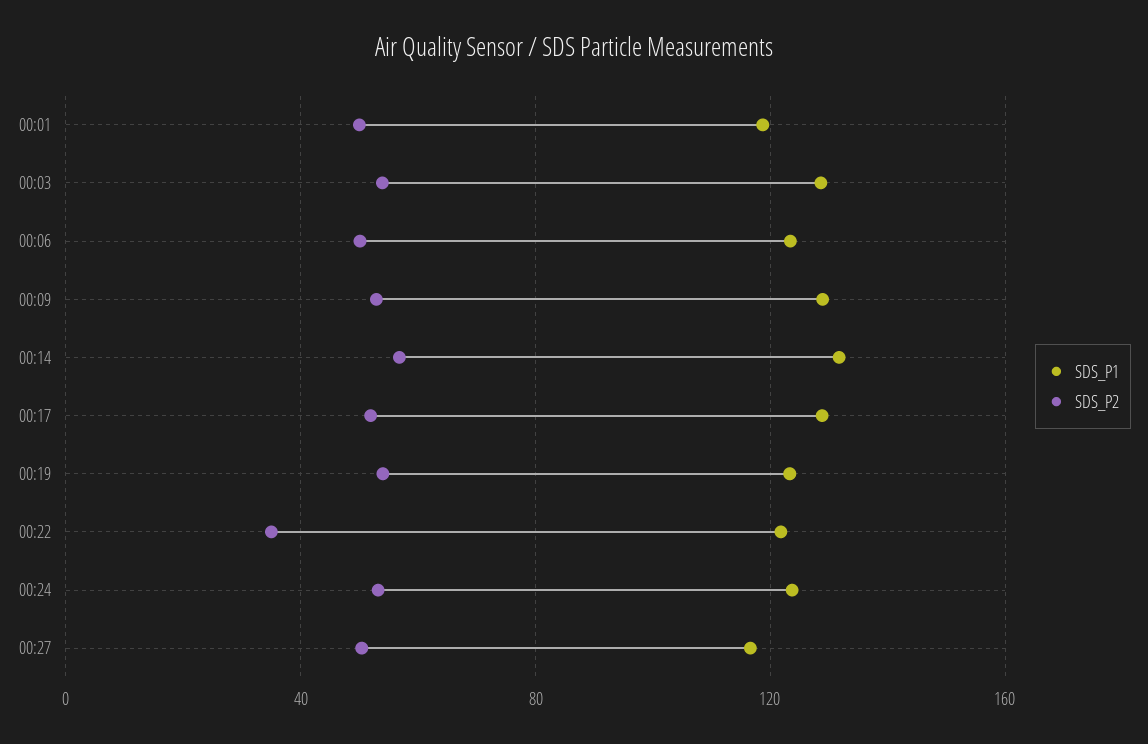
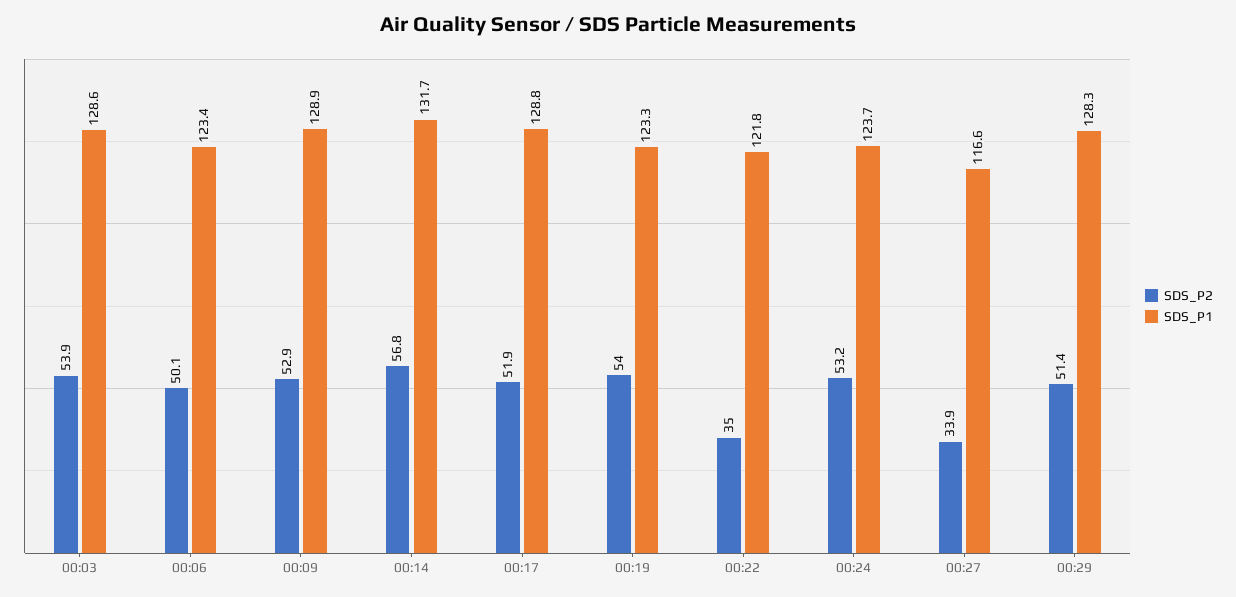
SDS_P1, 00:01: 120 -> none
SDS_P2, 00:01: 50 -> none
SDS_P2, 00:27: 50 -> 33.9
SDS_P2, 00:29: none -> 51.4
SDS_P1, 00:29: none -> 128.3

